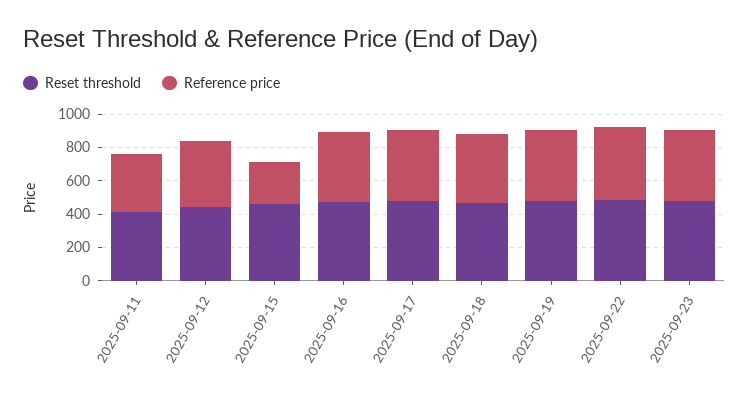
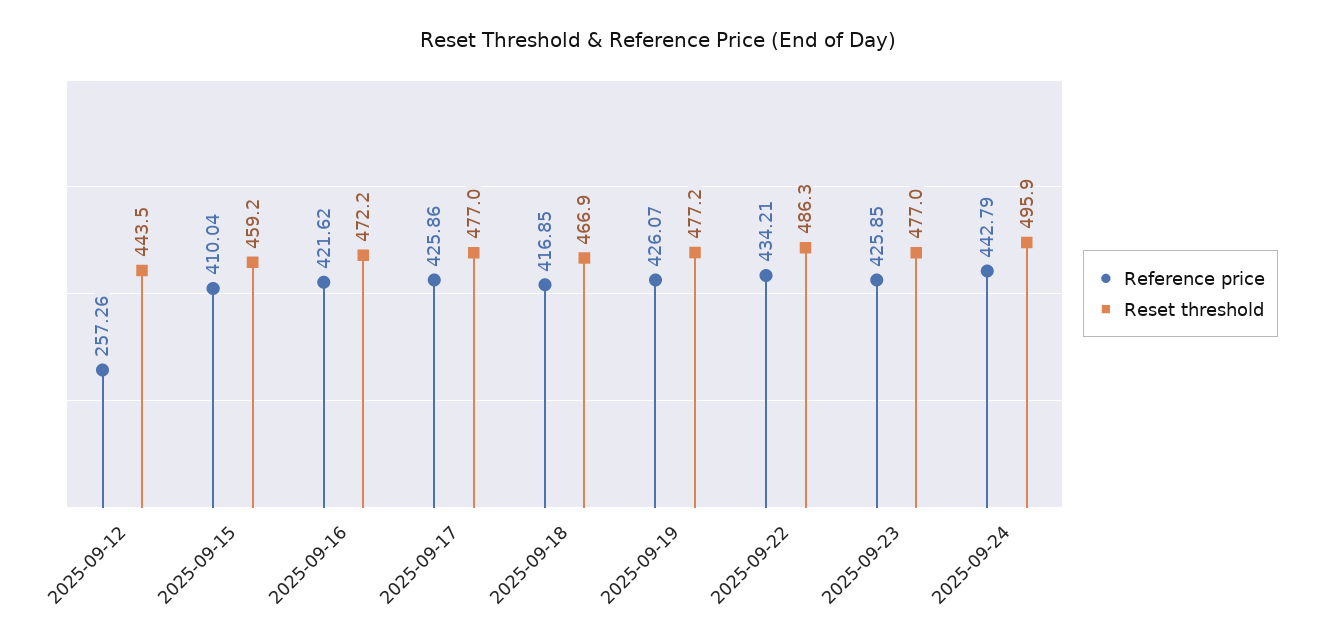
Reset threshold, 2025-09-11: 400 -> none
Reference price, 2025-09-11: 350 -> none
Reference price, 2025-09-12: 400 -> 257.26
Reference price, 2025-09-15: 250 -> 410.04
Reference price, 2025-09-24: none -> 442.79
Reset threshold, 2025-09-24: none -> 495.9

